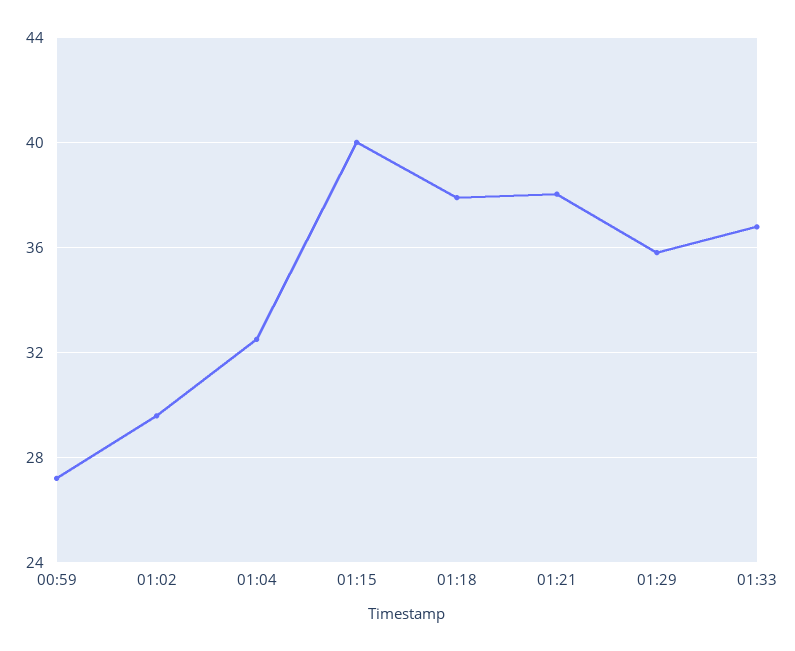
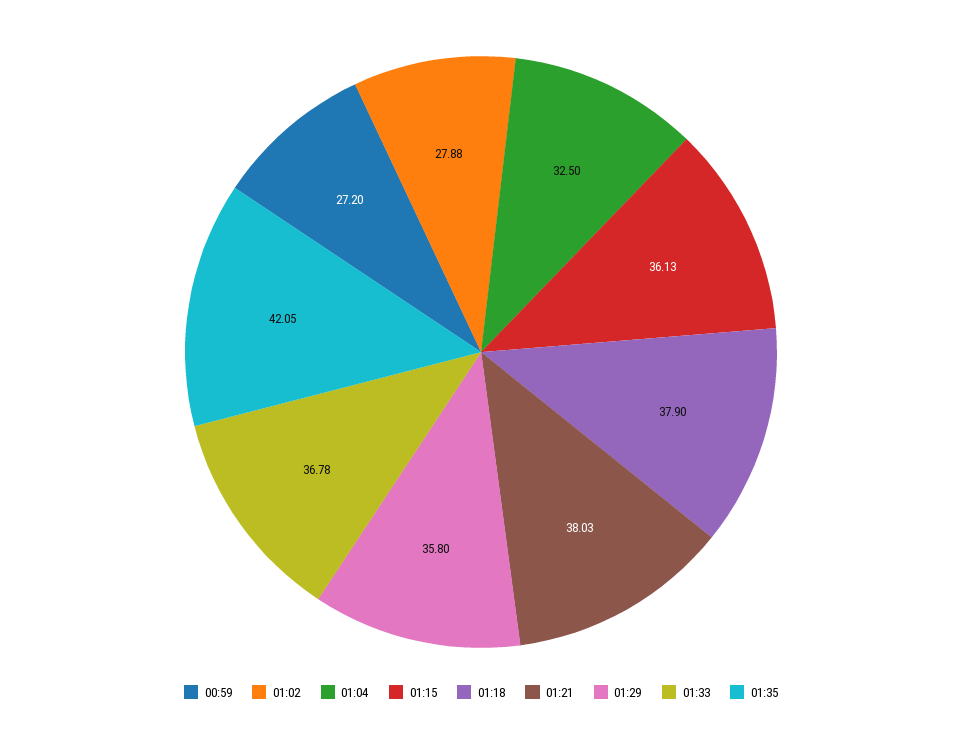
01:02: 29.5 -> 27.88
01:15: 40 -> 36.13
01:35: none -> 42.05

